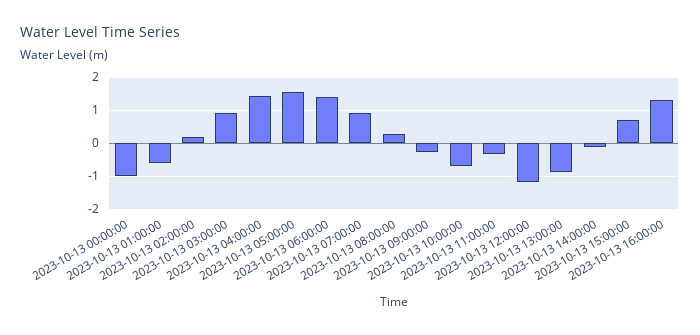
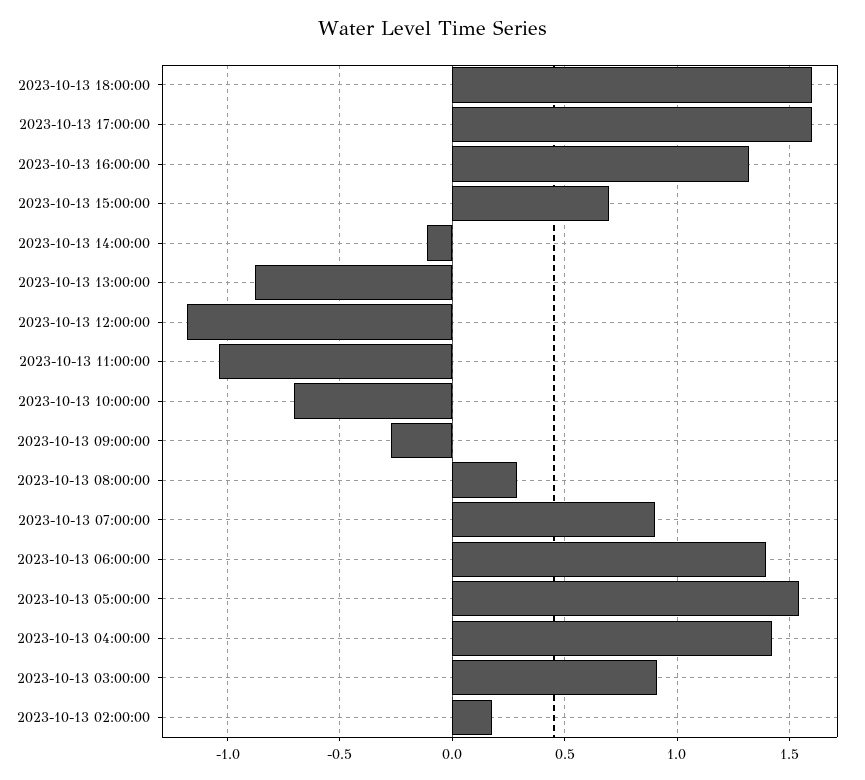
2023-10-13 00:00:00: -1 -> none
2023-10-13 01:00:00: -0.6 -> none
2023-10-13 11:00:00: -0.4 -> -1.05
2023-10-13 18:00:00: none -> 1.6
2023-10-13 17:00:00: none -> 1.6

